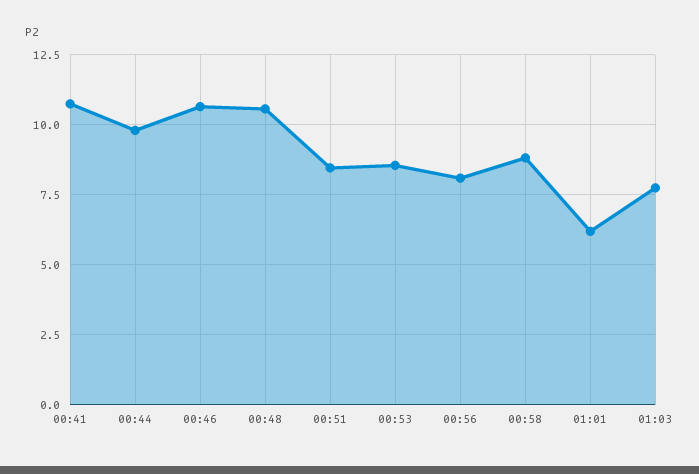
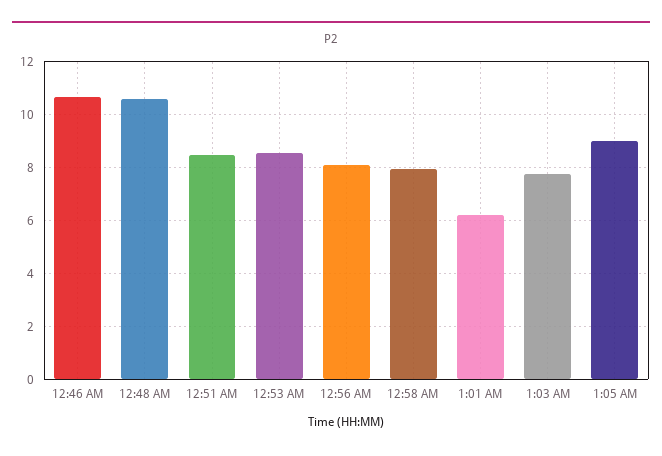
00:41: 10.75 -> none
00:44: 9.75 -> none
00:58: 8.75 -> 8
1:05 AM: none -> 9

